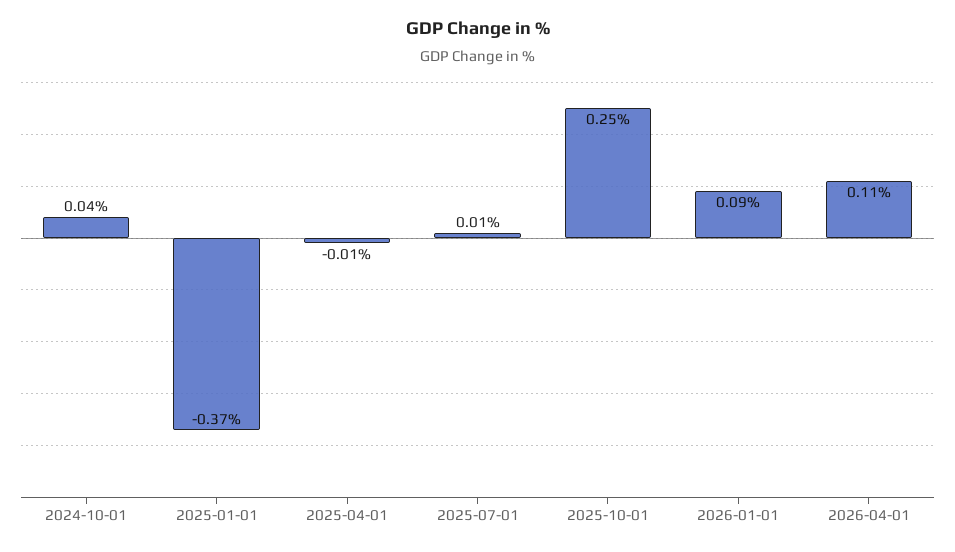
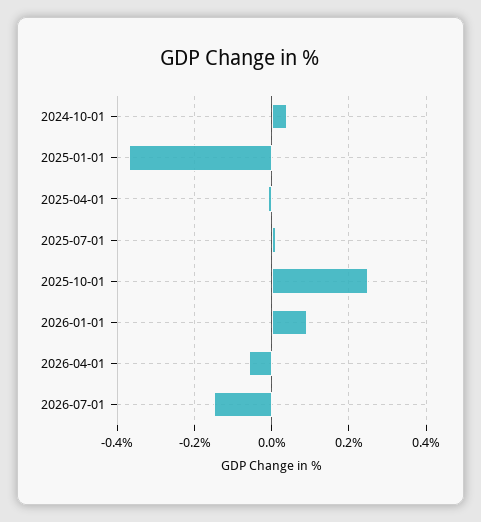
2026-04-01: 0.11 -> -0.05
2026-07-01: none -> -0.15

